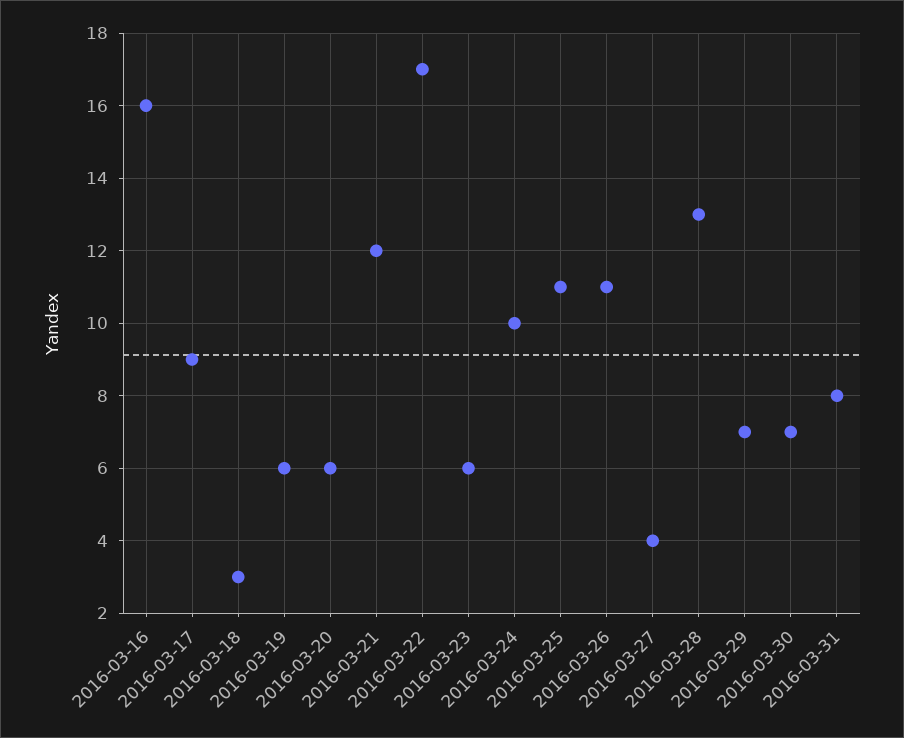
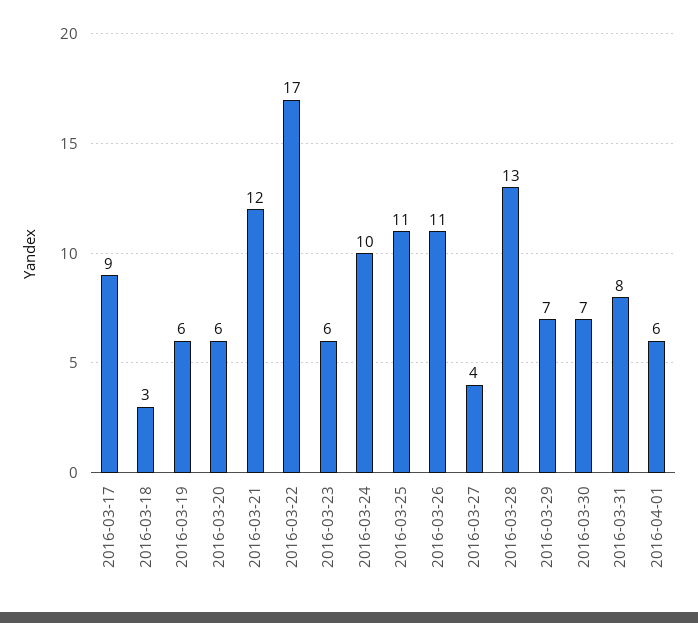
2016-03-16: 16 -> none
2016-04-01: none -> 6

